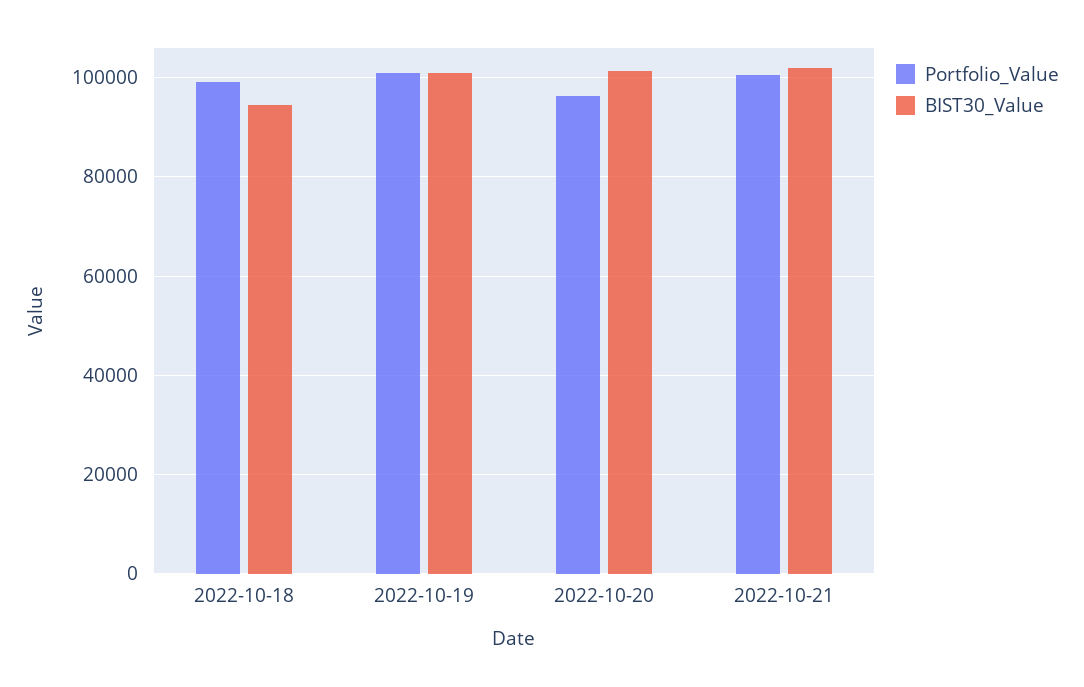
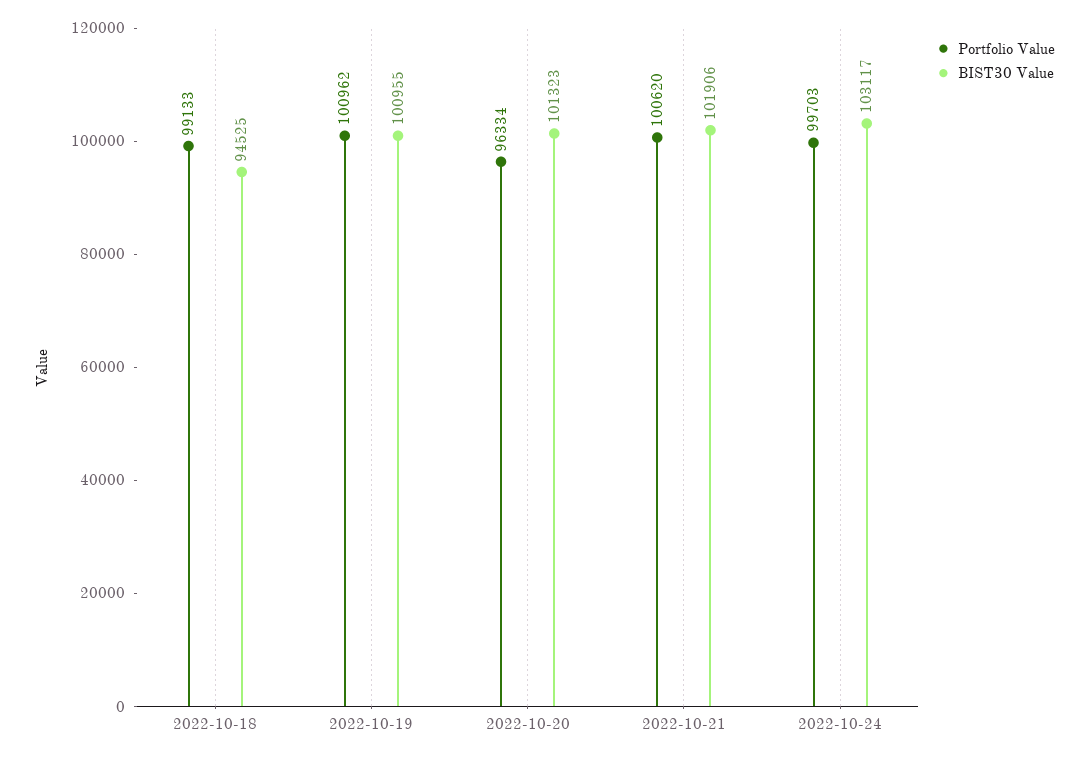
Portfolio_Value, 2022-10-24: none -> 99703
BIST30_Value, 2022-10-24: none -> 103117

